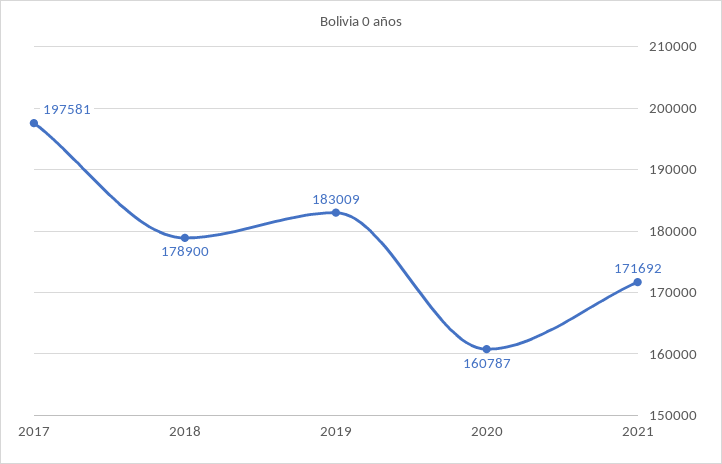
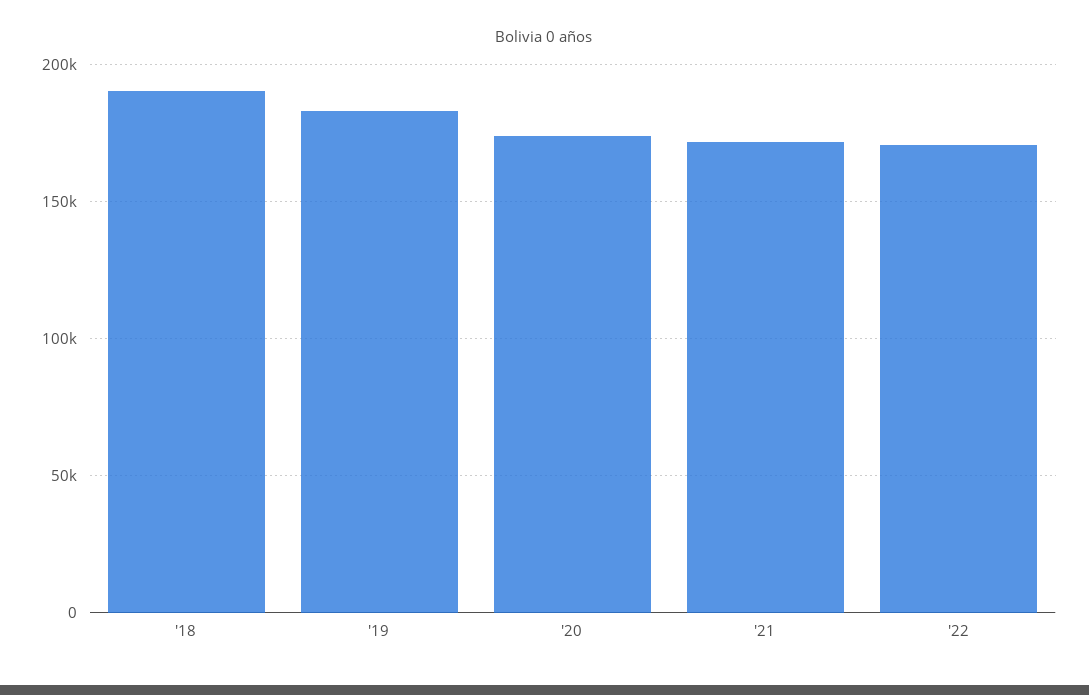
2017: 197581 -> none
2018: 178900 -> 190000
2020: 160787 -> 175000
'22: none -> 170000

